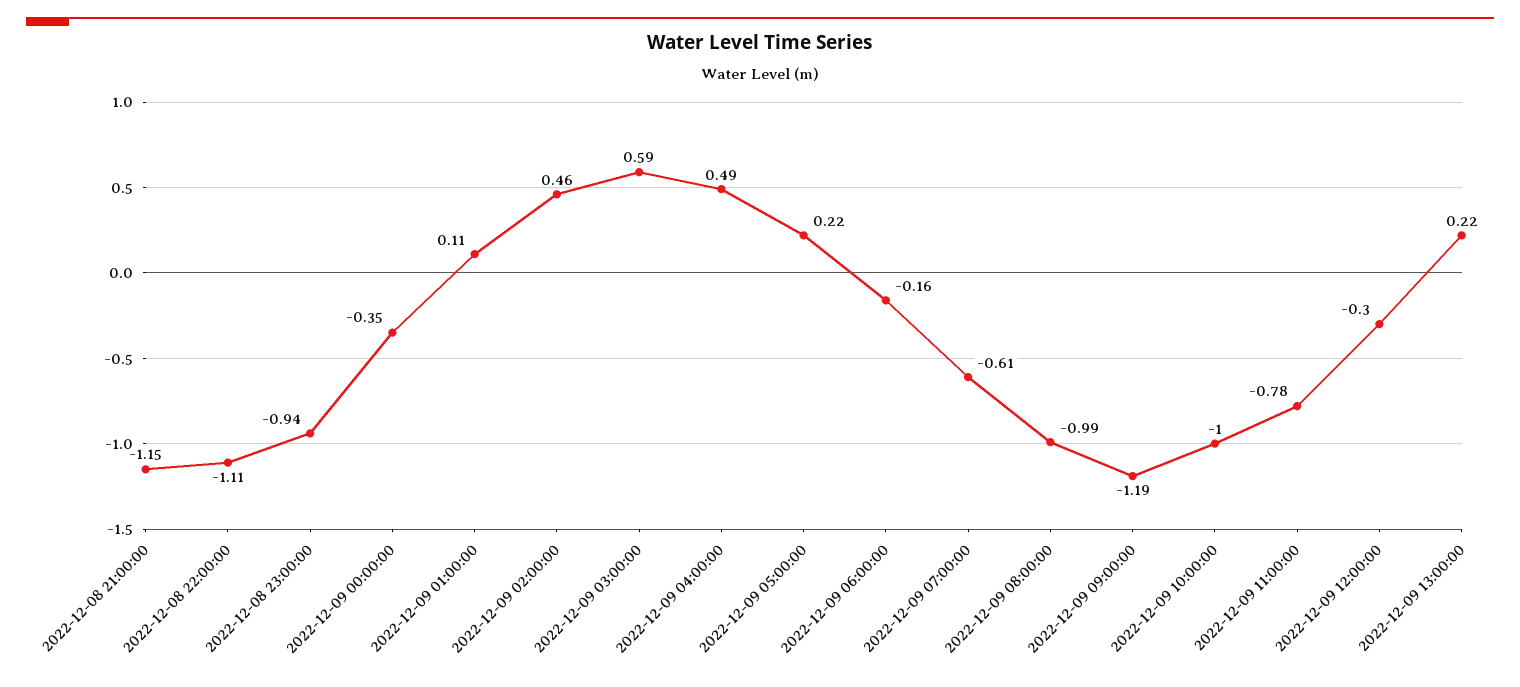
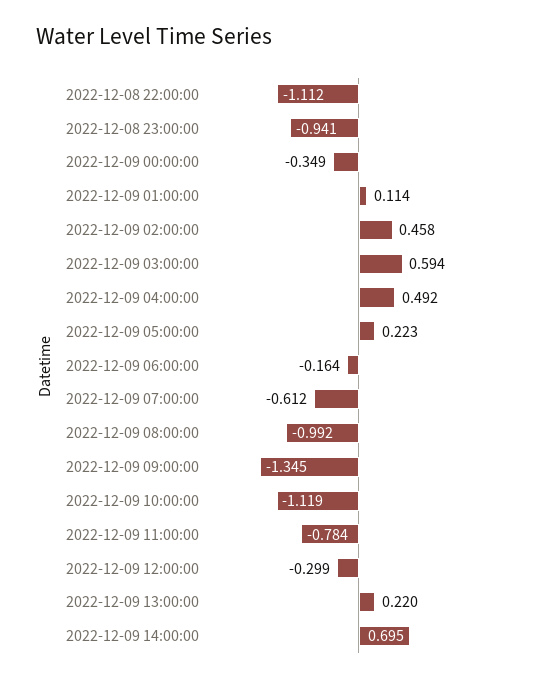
2022-12-08 21:00:00: -1.15 -> none
2022-12-09 09:00:00: -1.19 -> -1.345
2022-12-09 10:00:00: -1 -> -1.119
2022-12-09 14:00:00: none -> 0.695

